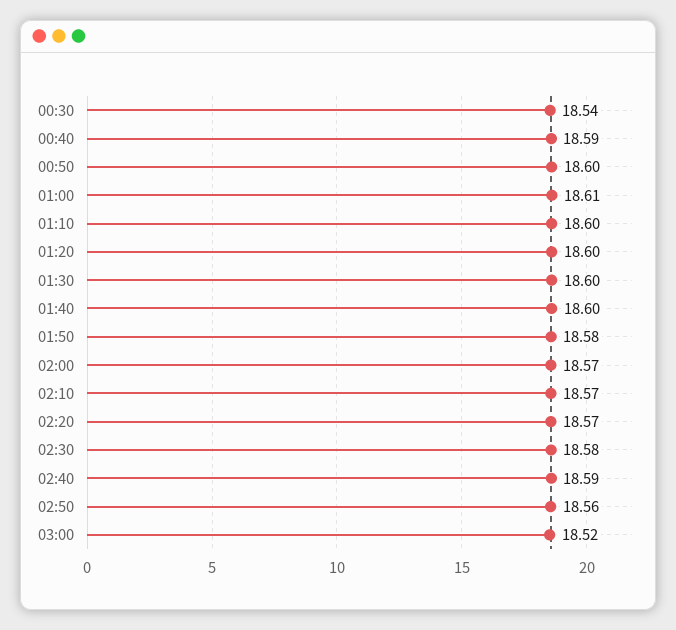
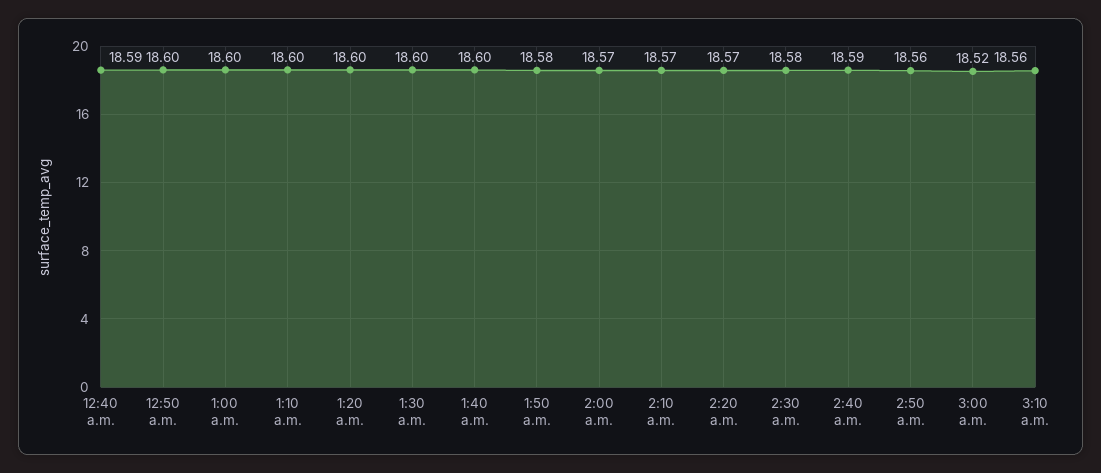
00:30: 18.54 -> none
01:00: 18.61 -> 18.6
3:10 a.m.: none -> 18.56

